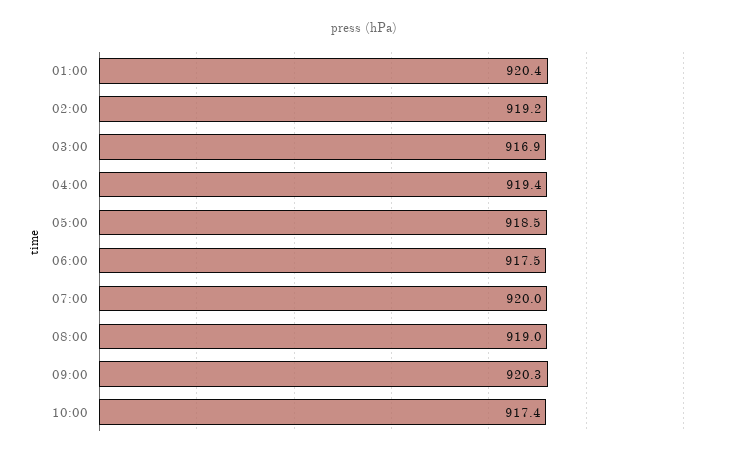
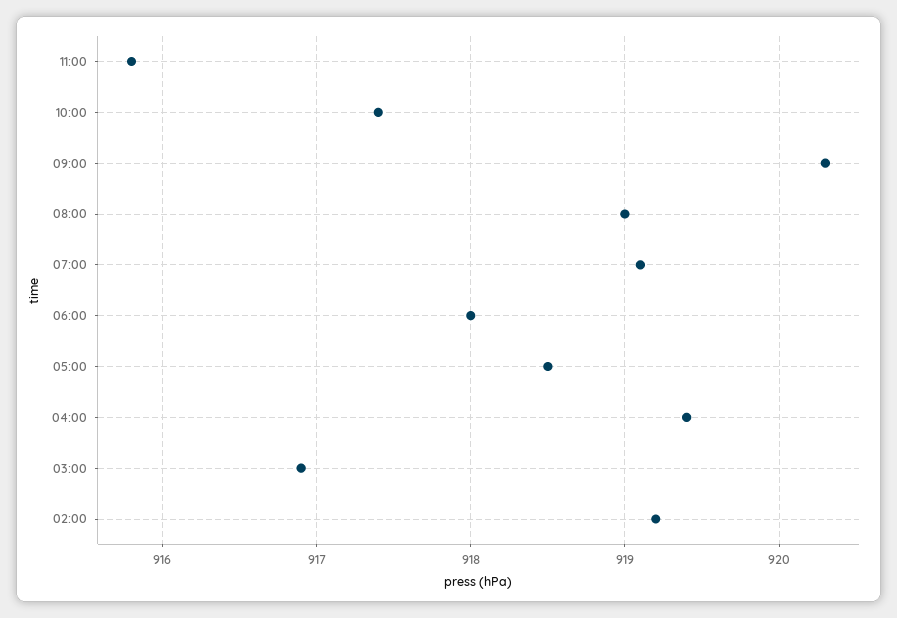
01:00: 920.4 -> none
06:00: 917.5 -> 918
07:00: 920 -> 919.1
11:00: none -> 915.8

